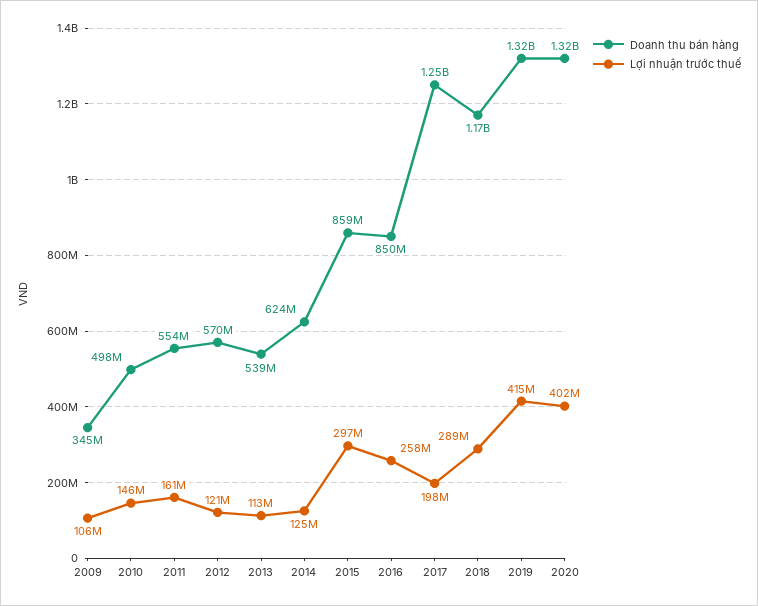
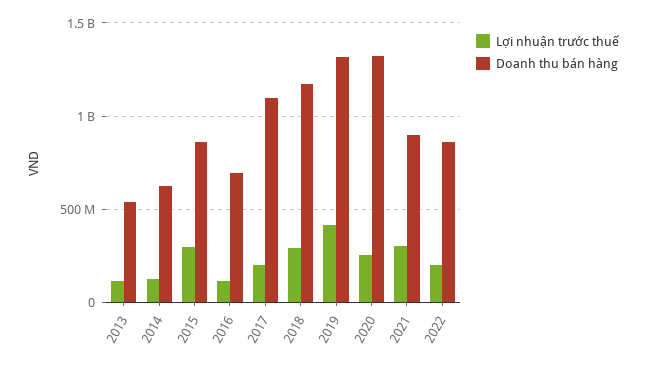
Doanh thu bán hàng, 2009: 345000000 -> none
Lợi nhuận trước thuế, 2009: 106000000 -> none
Doanh thu bán hàng, 2010: 498000000 -> none
Lợi nhuận trước thuế, 2010: 146000000 -> none
Doanh thu bán hàng, 2011: 554000000 -> none
Lợi nhuận trước thuế, 2011: 161000000 -> none
Doanh thu bán hàng, 2012: 570000000 -> none
Lợi nhuận trước thuế, 2012: 121000000 -> none
Doanh thu bán hàng, 2016: 850000000 -> 700000000
Lợi nhuận trước thuế, 2016: 258000000 -> 100000000
Doanh thu bán hàng, 2017: 1250000000 -> 1100000000
Lợi nhuận trước thuế, 2020: 402000000 -> 250000000
Lợi nhuận trước thuế, 2021: none -> 300000000
Doanh thu bán hàng, 2021: none -> 900000000
Lợi nhuận trước thuế, 2022: none -> 200000000
Doanh thu bán hàng, 2022: none -> 850000000

